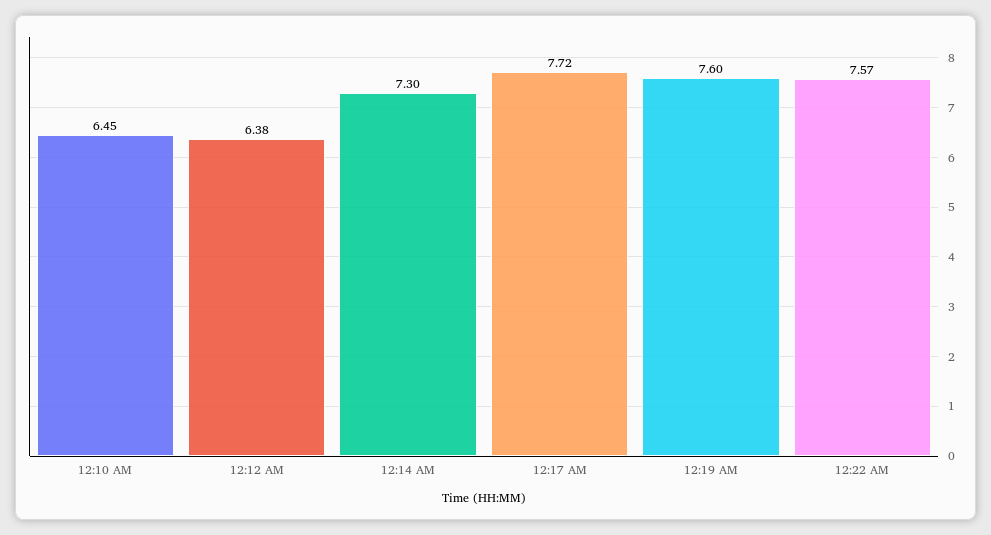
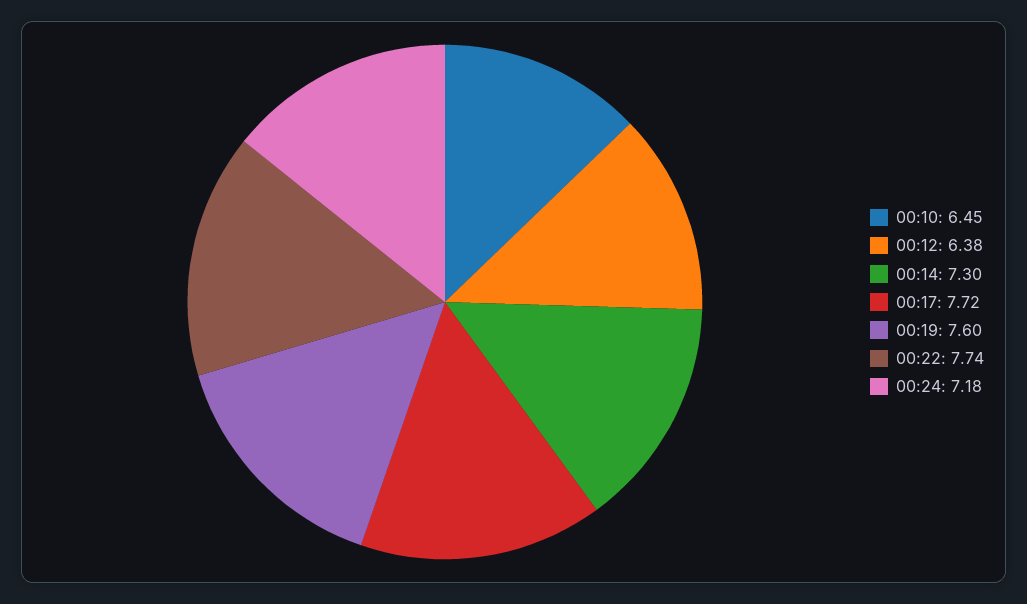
12:22 AM: 7.57 -> 7.74
00:24: none -> 7.18

